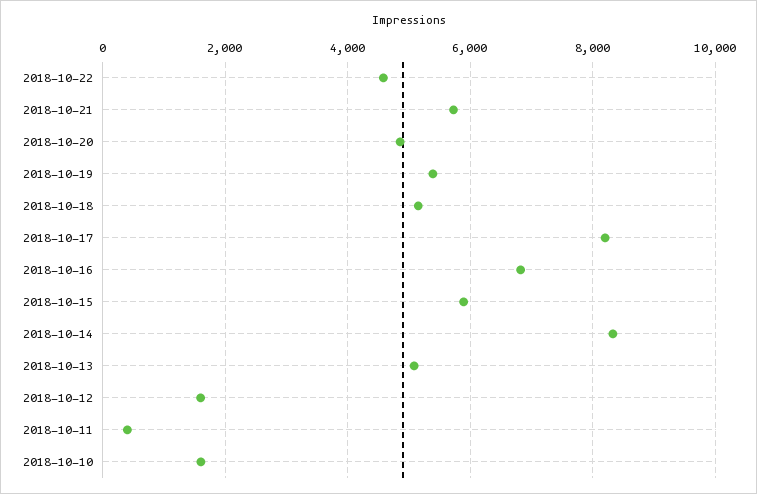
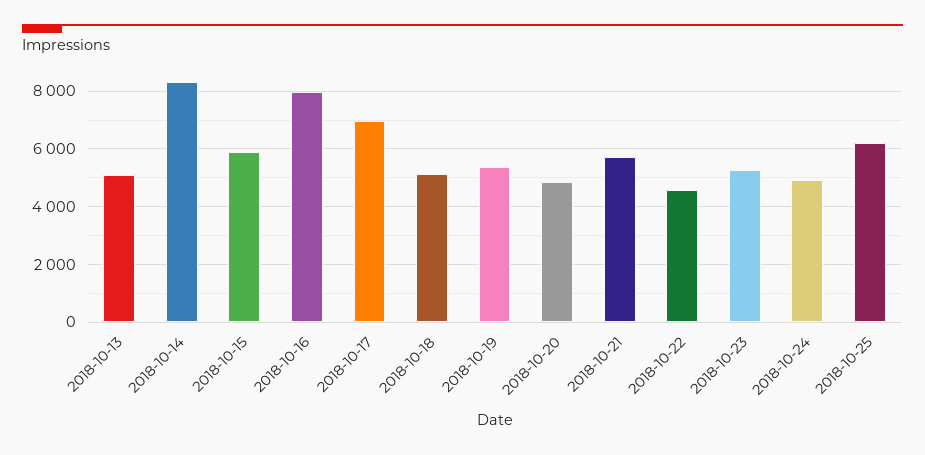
2018-10-17: 8200 -> 7000
2018-10-16: 6800 -> 8000
2018-10-12: 1600 -> none
2018-10-11: 400 -> none
2018-10-10: 1600 -> none
2018-10-23: none -> 5250
2018-10-24: none -> 5000
2018-10-25: none -> 6250

